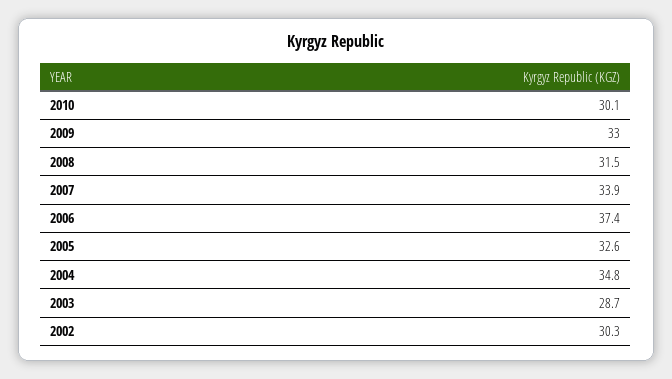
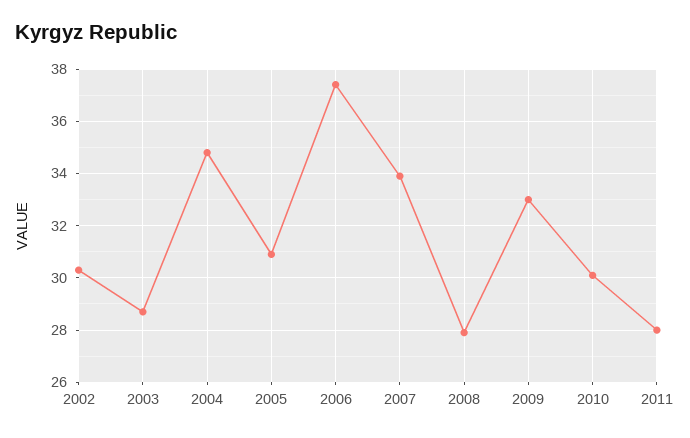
2008: 31.5 -> 28
2005: 32.6 -> 31
2011: none -> 28

